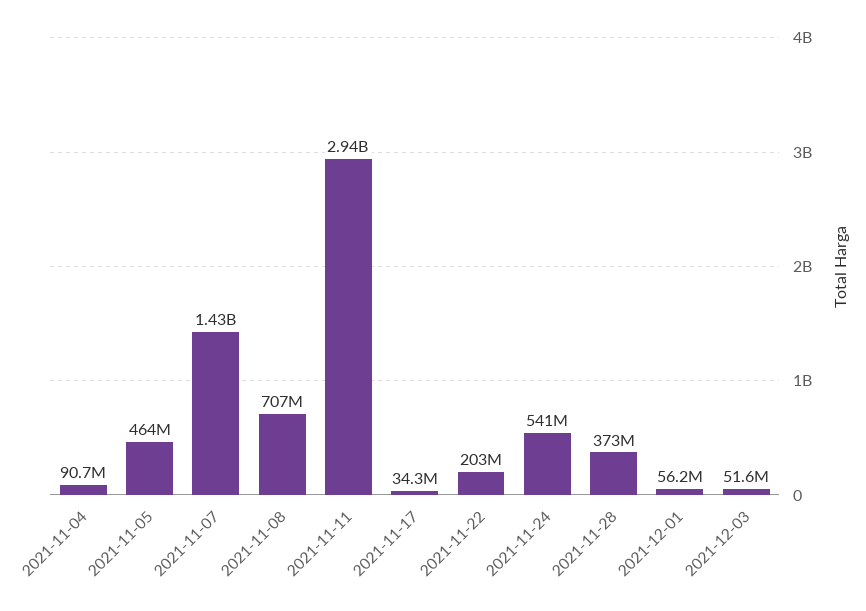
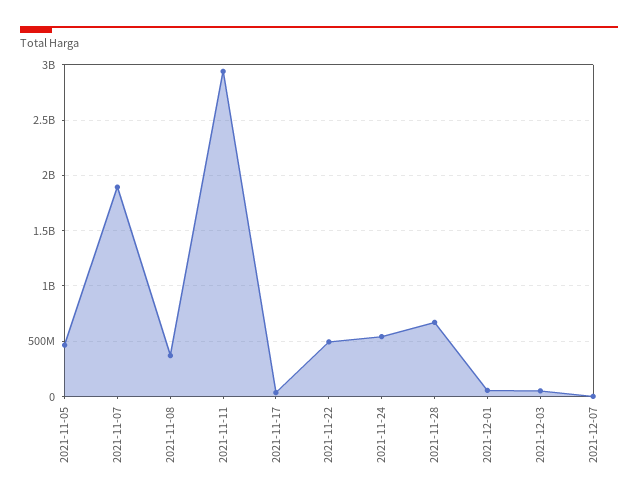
2021-11-04: 90700000 -> none
2021-11-07: 1430000000 -> 1900000000
2021-11-08: 707000000 -> 400000000
2021-11-22: 203000000 -> 500000000
2021-11-28: 373000000 -> 700000000
2021-12-07: none -> 0

